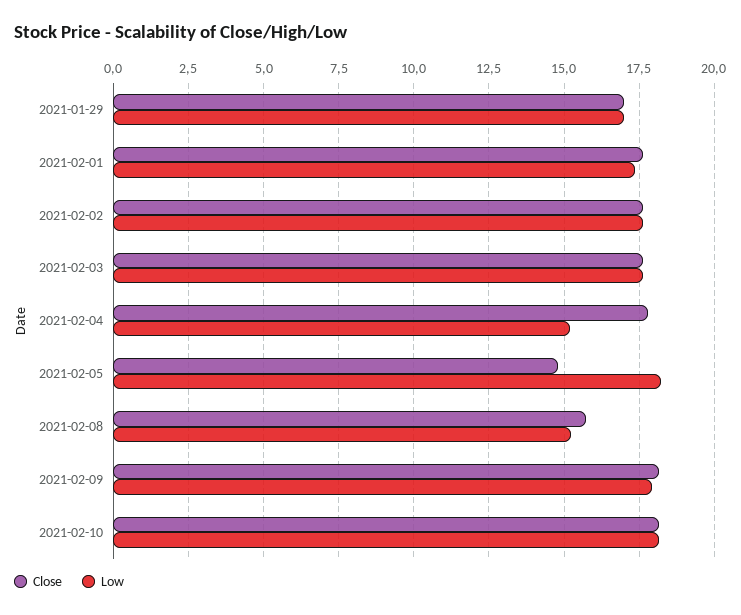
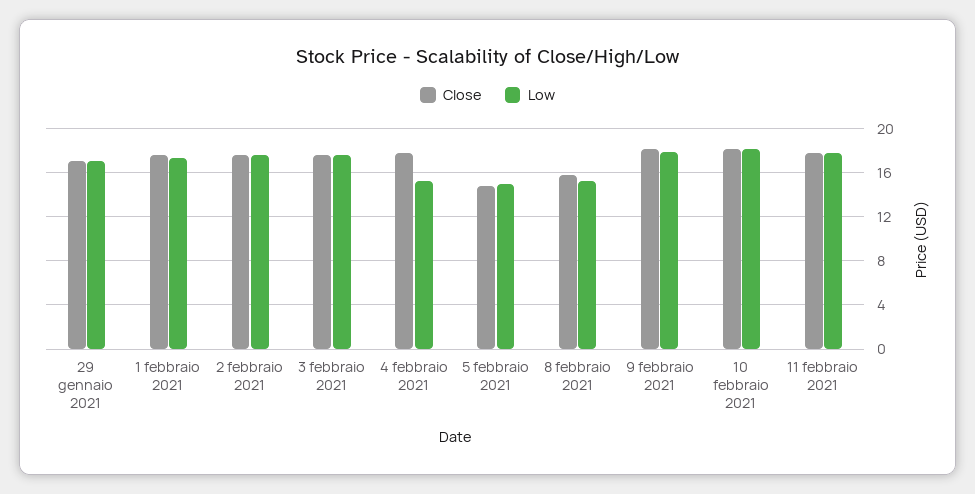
Low, 2021-02-05: 18.25 -> 15
Close, 11 febbraio 2021: none -> 18
Low, 11 febbraio 2021: none -> 18

